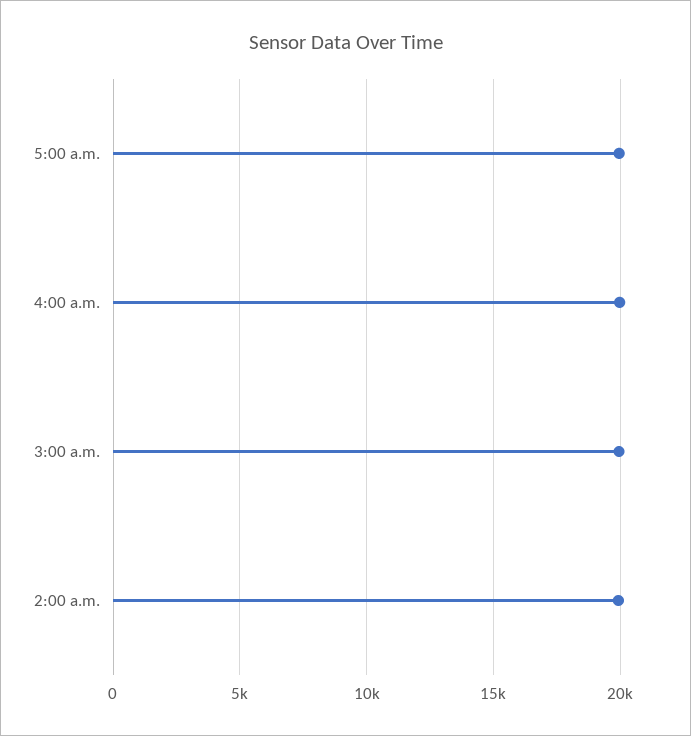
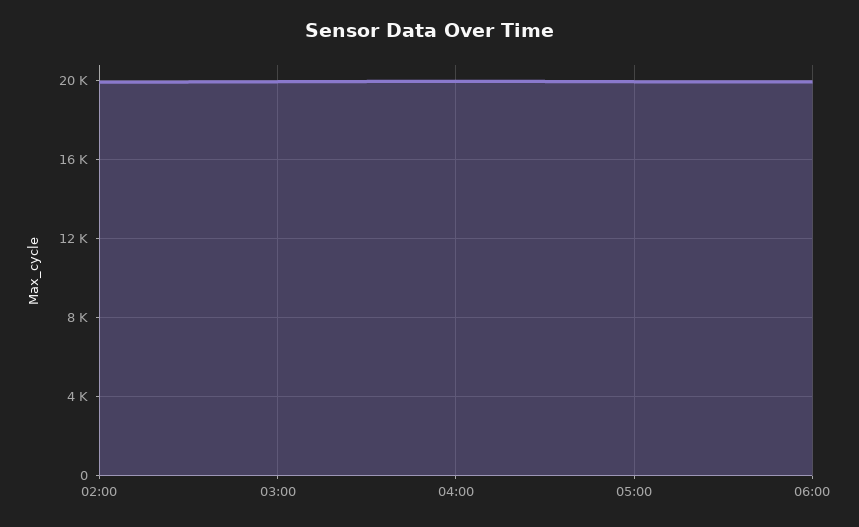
06:00: none -> 20000

